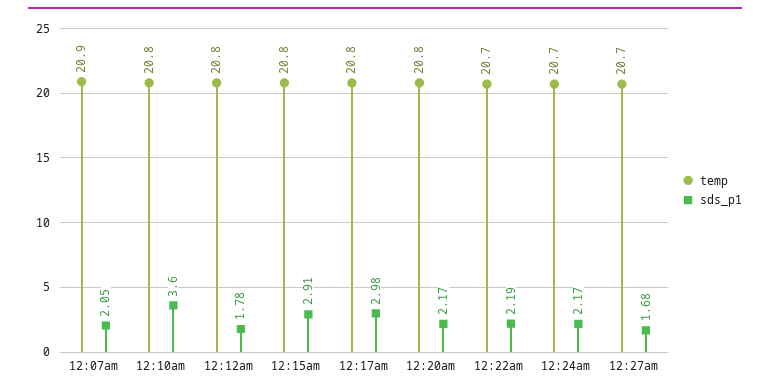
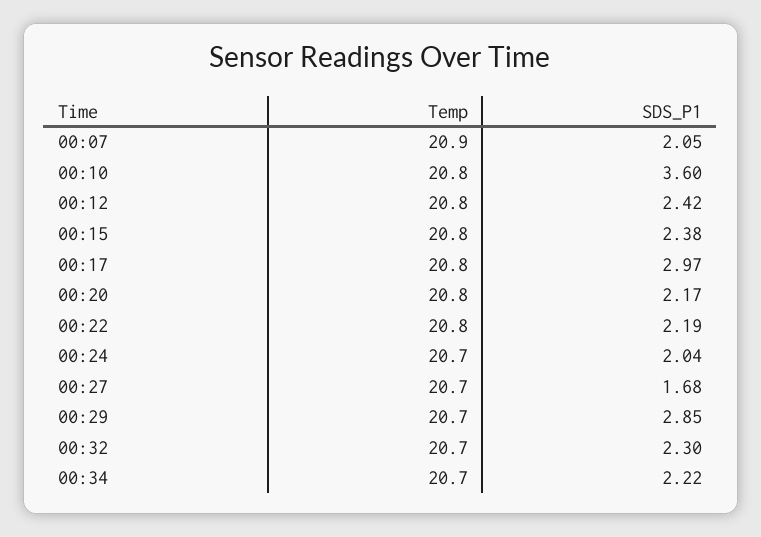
sds_p1, 12:12am: 1.78 -> 2.42
sds_p1, 12:15am: 2.91 -> 2.38
sds_p1, 12:17am: 2.98 -> 2.97
temp, 12:22am: 20.7 -> 20.8
sds_p1, 12:24am: 2.17 -> 2.04
temp, 00:29: none -> 20.7
sds_p1, 00:29: none -> 2.85
temp, 00:32: none -> 20.7
sds_p1, 00:32: none -> 2.3
temp, 00:34: none -> 20.7
sds_p1, 00:34: none -> 2.22

